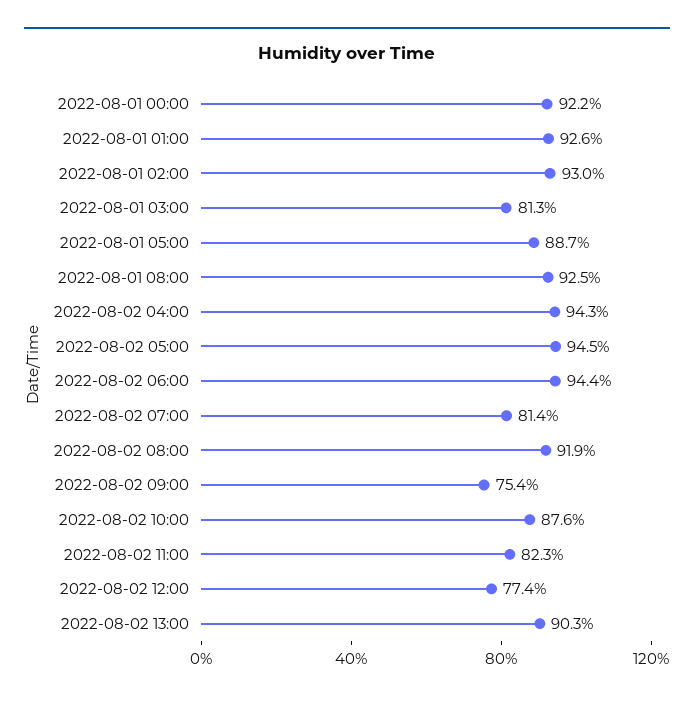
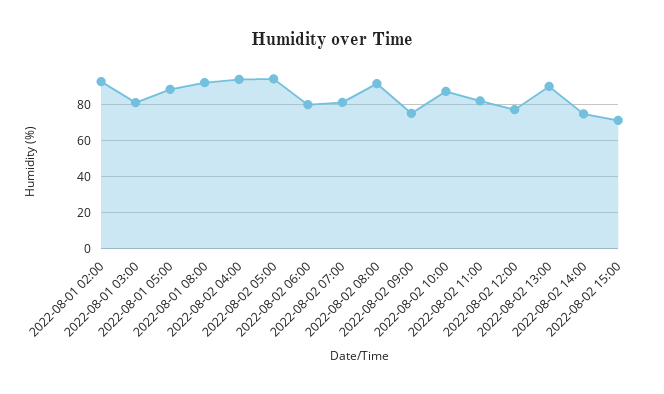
2022-08-01 00:00: 92.2 -> none
2022-08-01 01:00: 92.6 -> none
2022-08-02 06:00: 94.4 -> 80
2022-08-02 14:00: none -> 75
2022-08-02 15:00: none -> 70

